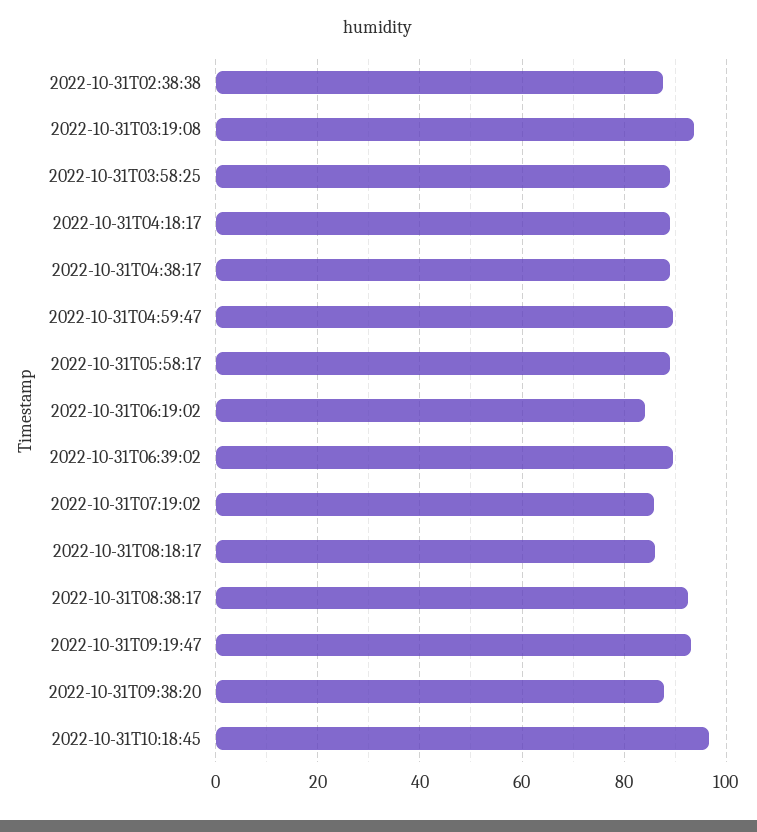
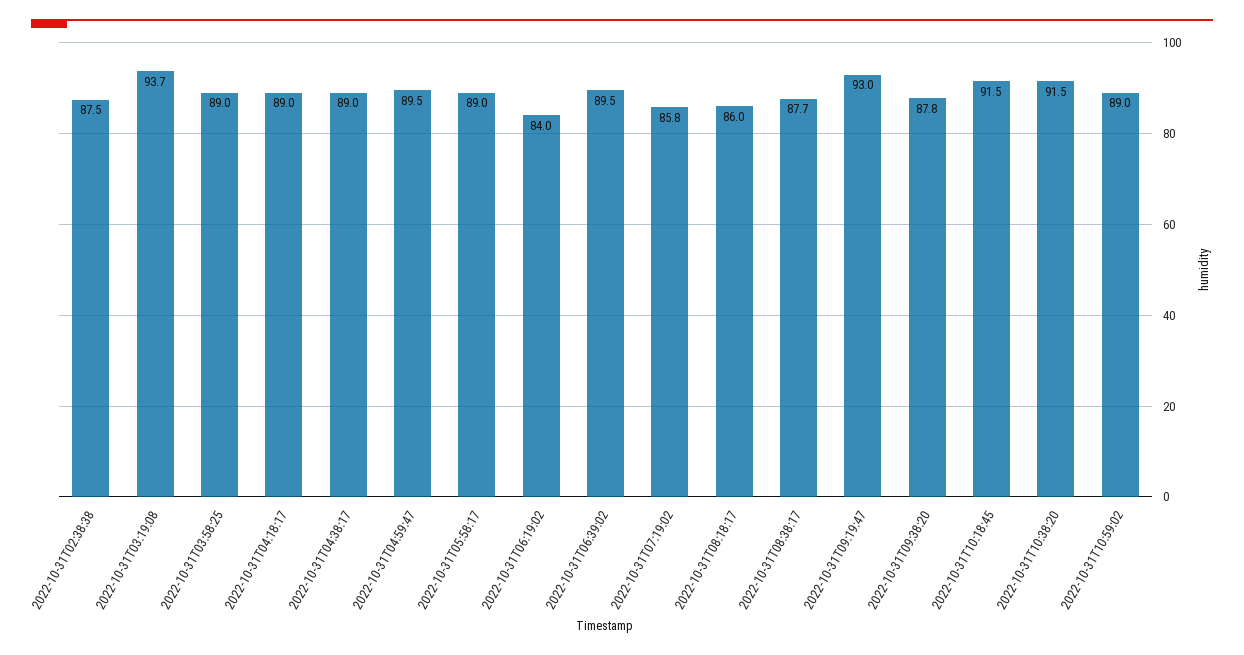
2022-10-31T08:38:17: 92 -> 87.7
2022-10-31T10:18:45: 96 -> 91.5
2022-10-31T10:38:20: none -> 91.5
2022-10-31T10:59:02: none -> 89

